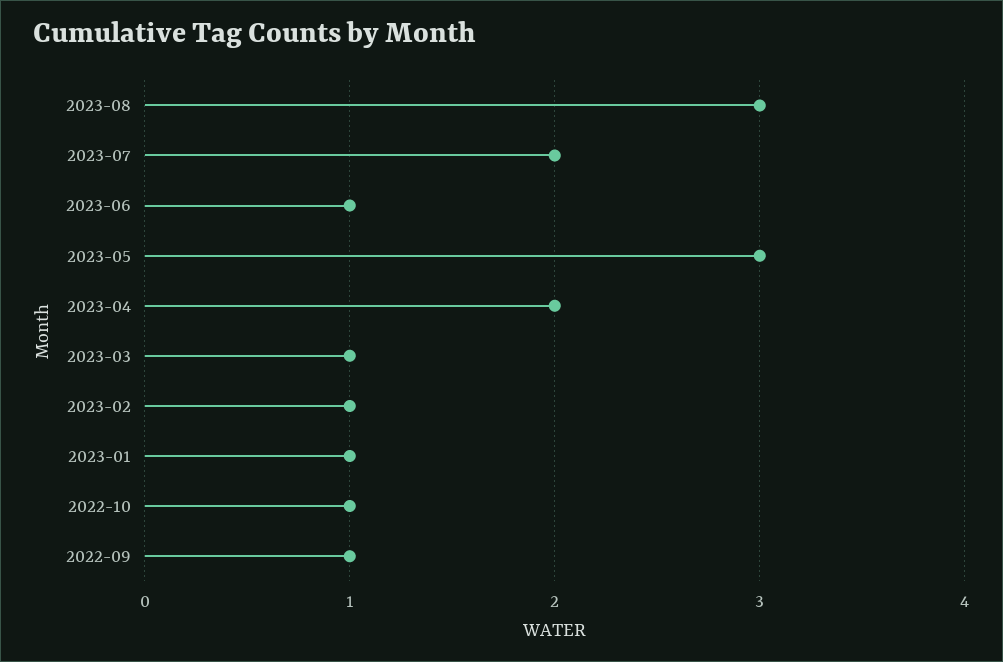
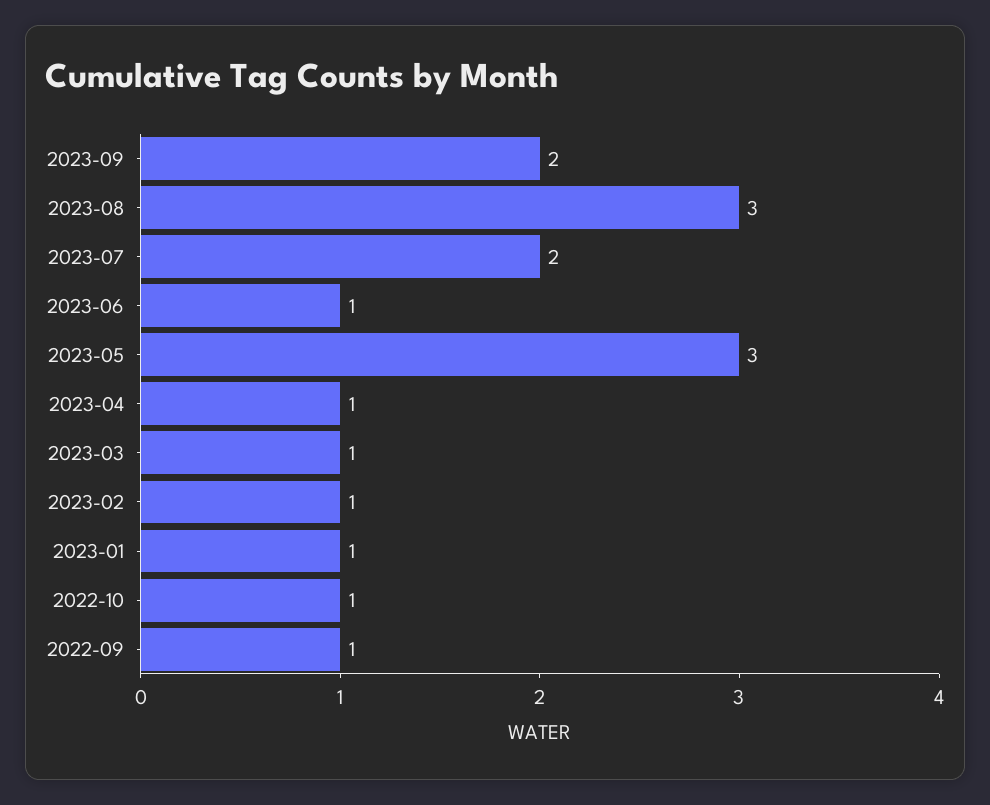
2023-04: 2 -> 1
2023-09: none -> 2

